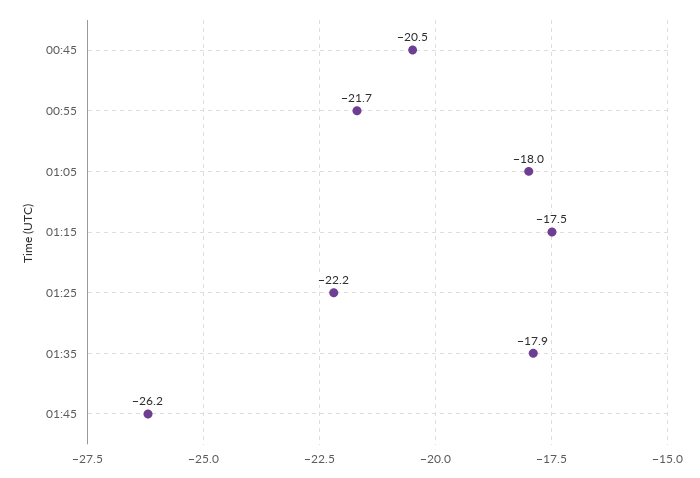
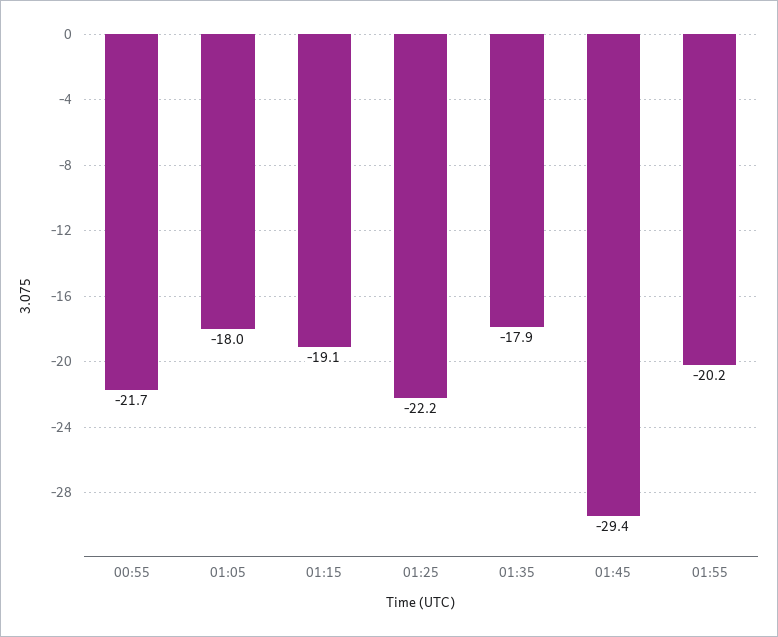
00:45: -20.5 -> none
01:15: -17.5 -> -19.1
01:45: -26.2 -> -29.4
01:55: none -> -20.2

